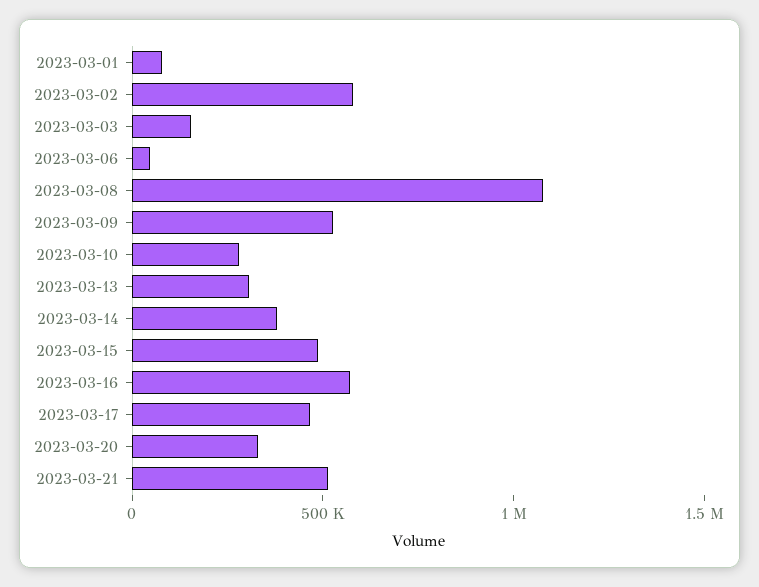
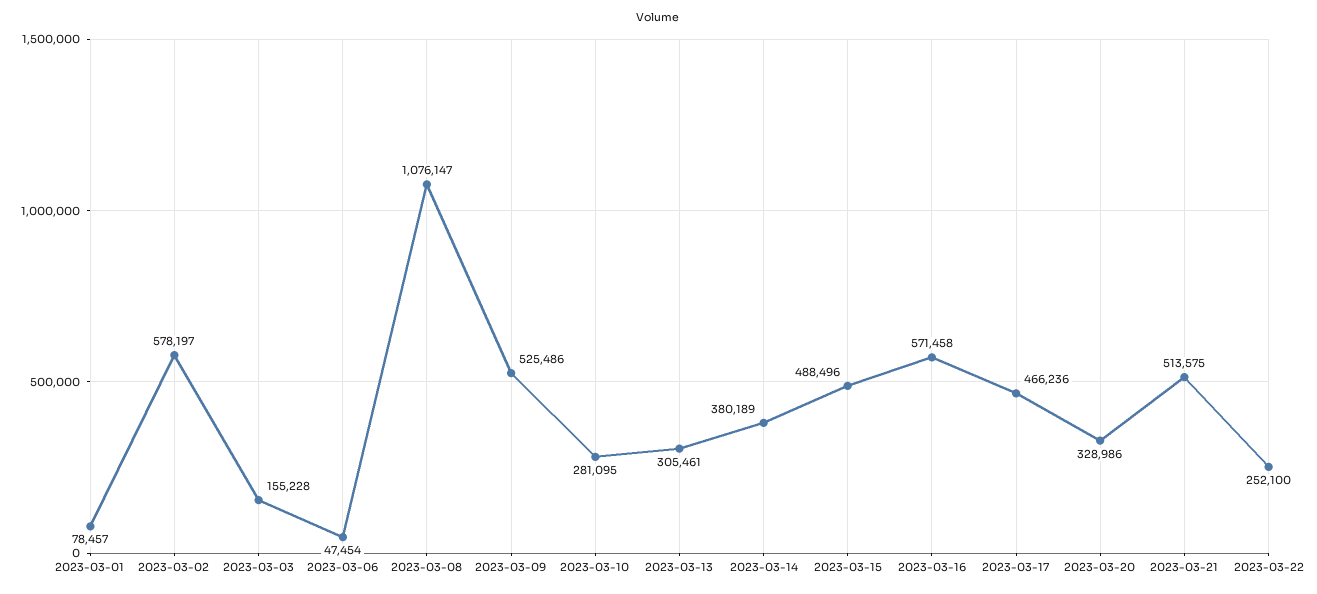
2023-03-22: none -> 252100

